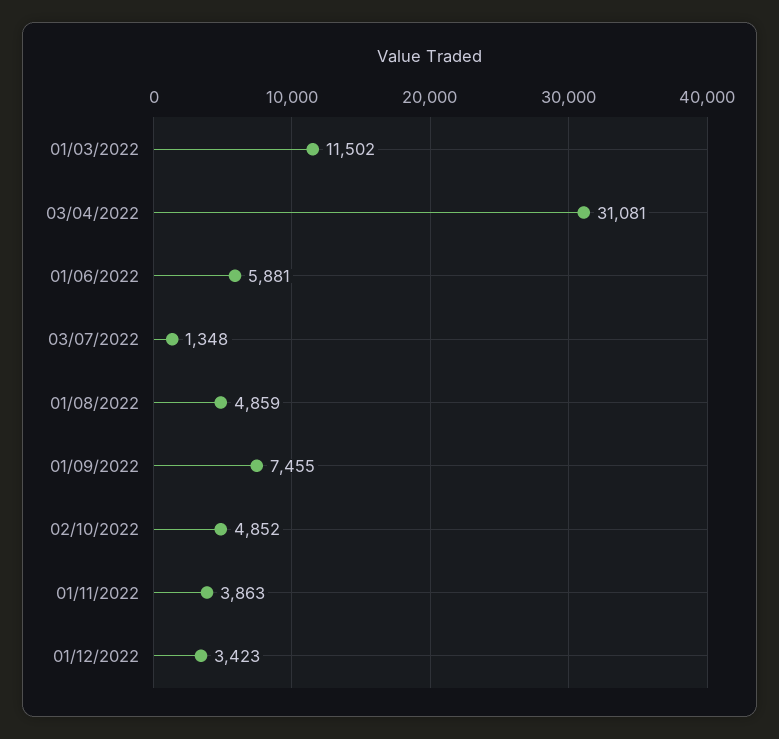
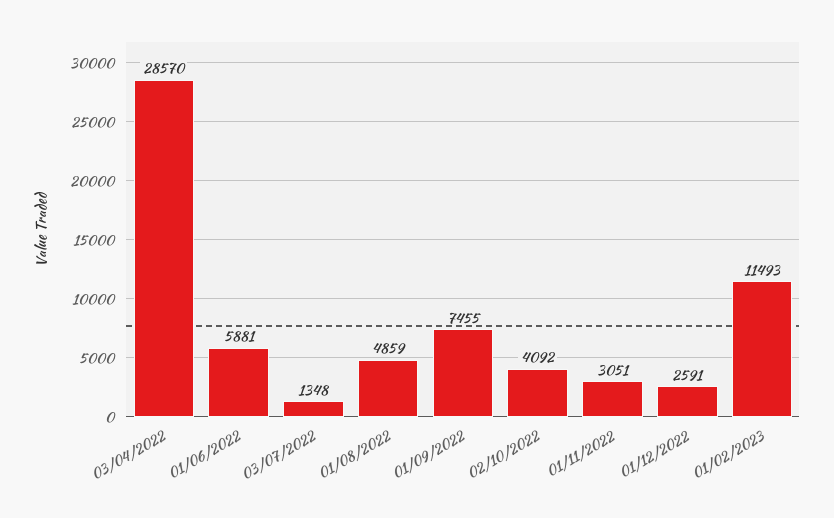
01/03/2022: 11502 -> none
03/04/2022: 31081 -> 28570
02/10/2022: 4852 -> 4092
01/11/2022: 3863 -> 3051
01/12/2022: 3423 -> 2591
01/02/2023: none -> 11493

